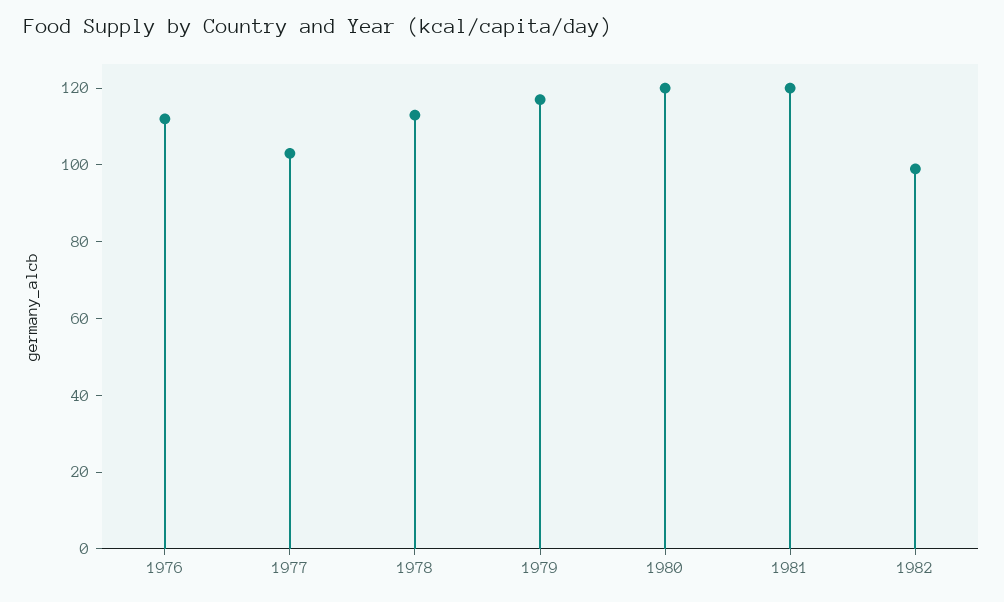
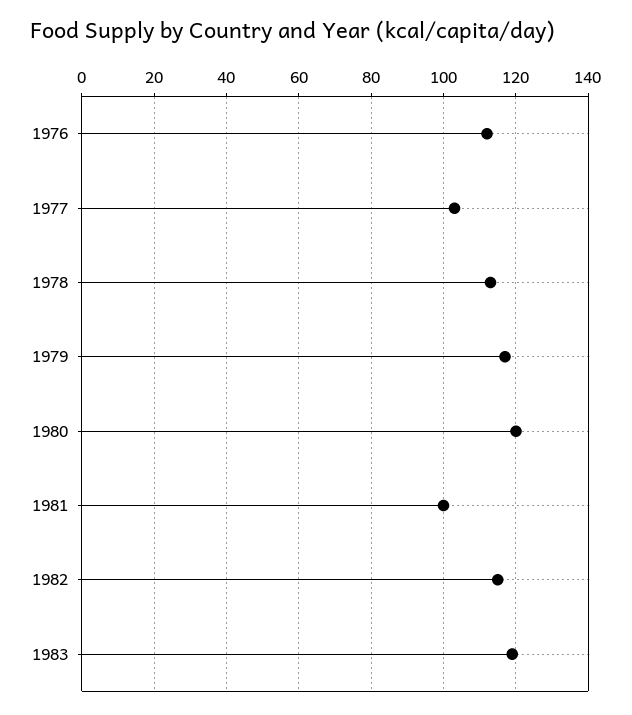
1981: 120 -> 100
1982: 100 -> 115
1983: none -> 120

